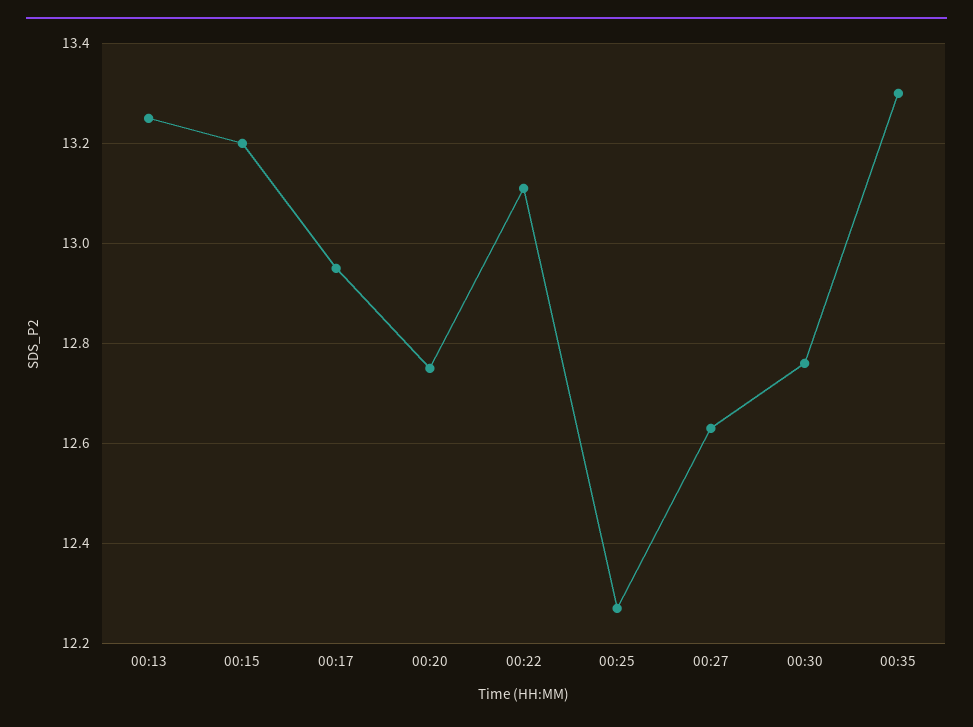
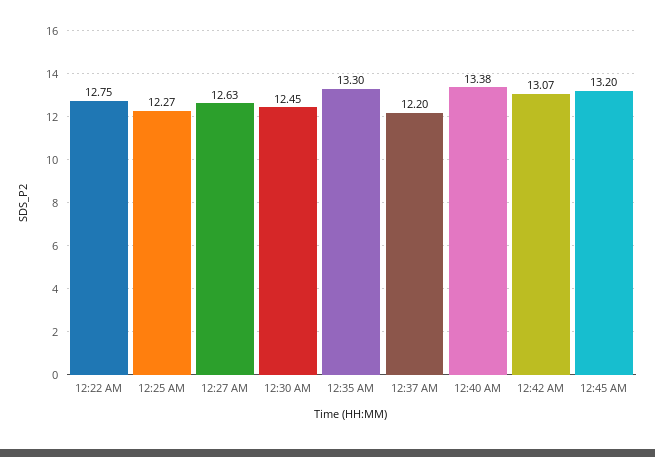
00:13: 13.25 -> none
00:15: 13.2 -> none
00:17: 12.95 -> none
00:20: 12.75 -> none
00:22: 13.1 -> 12.75
00:30: 12.75 -> 12.45
12:37 AM: none -> 12.2
12:40 AM: none -> 13.38
12:42 AM: none -> 13.07
12:45 AM: none -> 13.2

